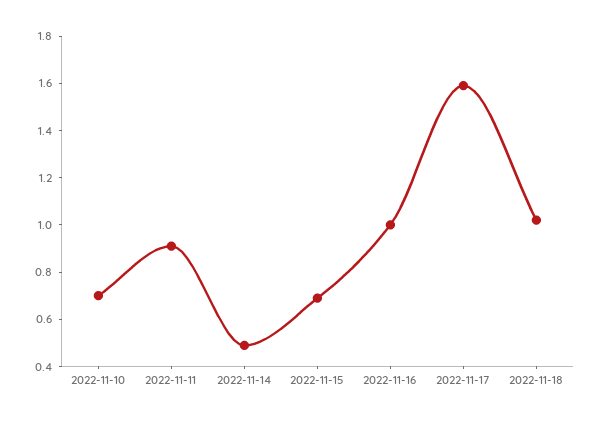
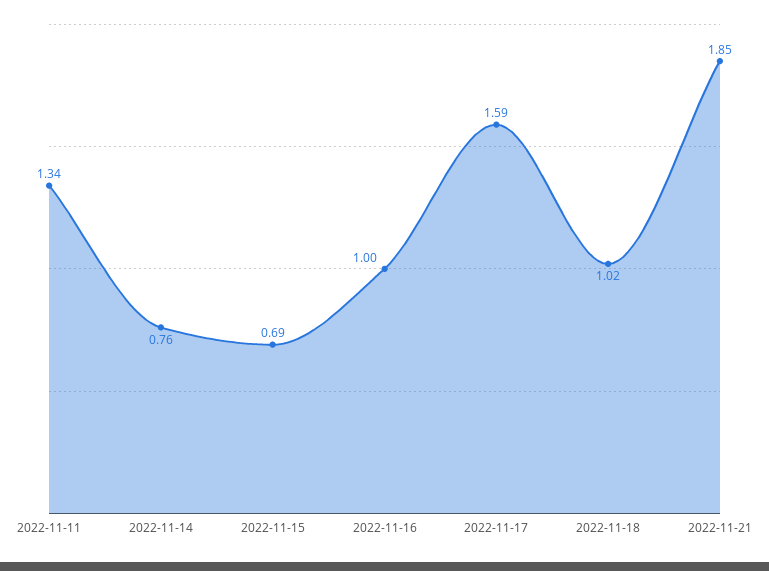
2022-11-10: 0.7 -> none
2022-11-11: 0.9 -> 1.34
2022-11-14: 0.5 -> 0.76
2022-11-21: none -> 1.85

